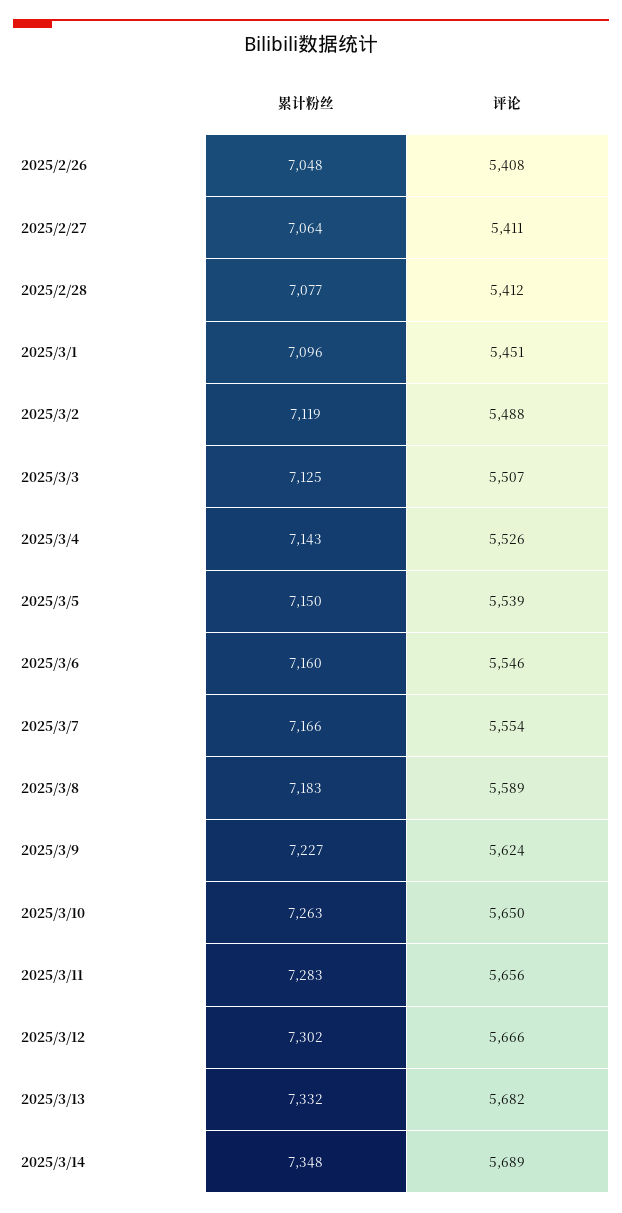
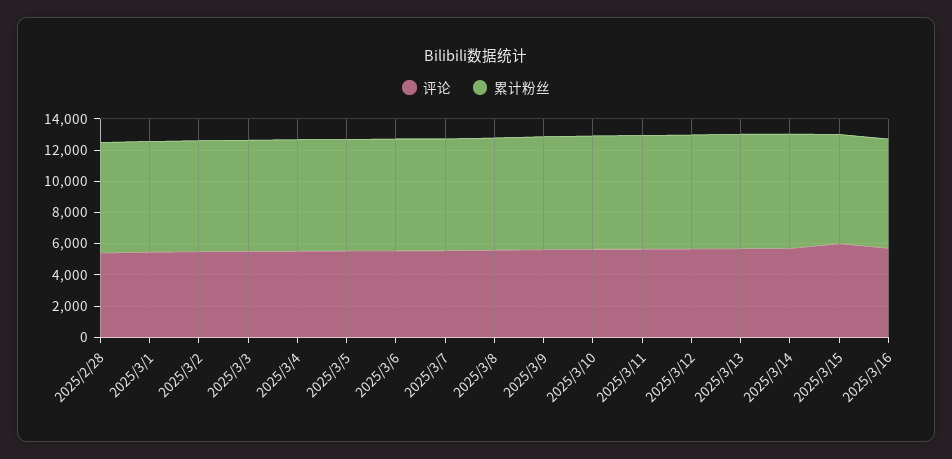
累计粉丝, 2025/2/26: 7048 -> none
评论, 2025/2/26: 5408 -> none
累计粉丝, 2025/2/27: 7064 -> none
评论, 2025/2/27: 5411 -> none
评论, 2025/3/15: none -> 6000
累计粉丝, 2025/3/15: none -> 7000
评论, 2025/3/16: none -> 6000
累计粉丝, 2025/3/16: none -> 7000

